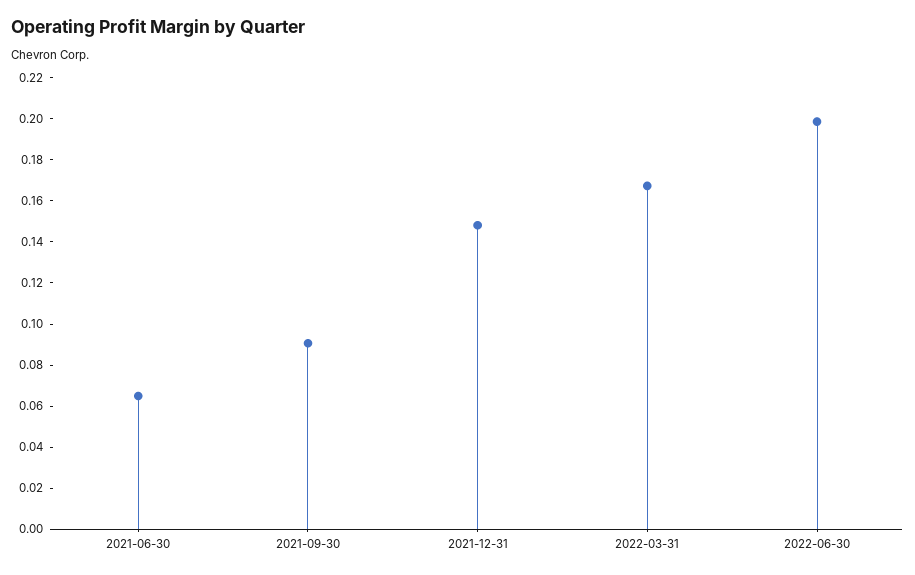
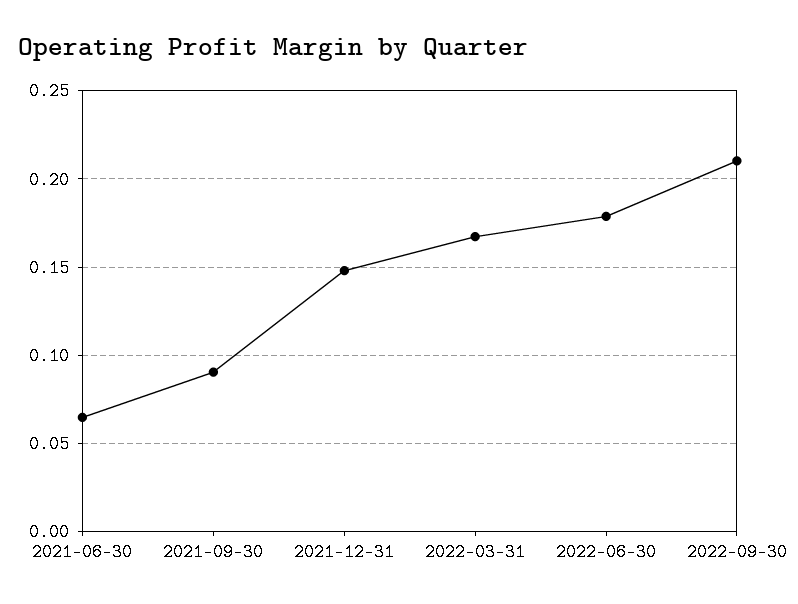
2022-06-30: 0.2 -> 0.18
2022-09-30: none -> 0.21

